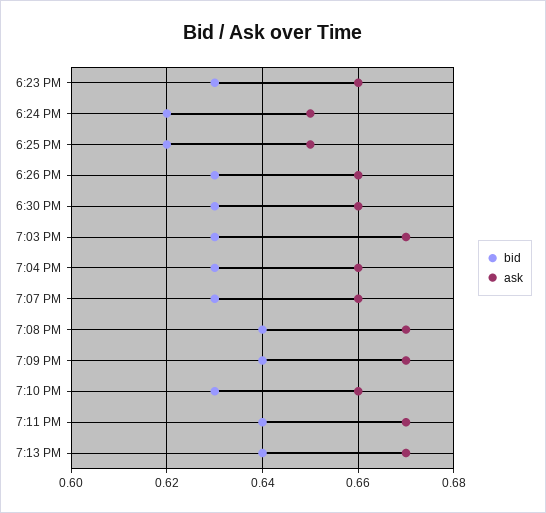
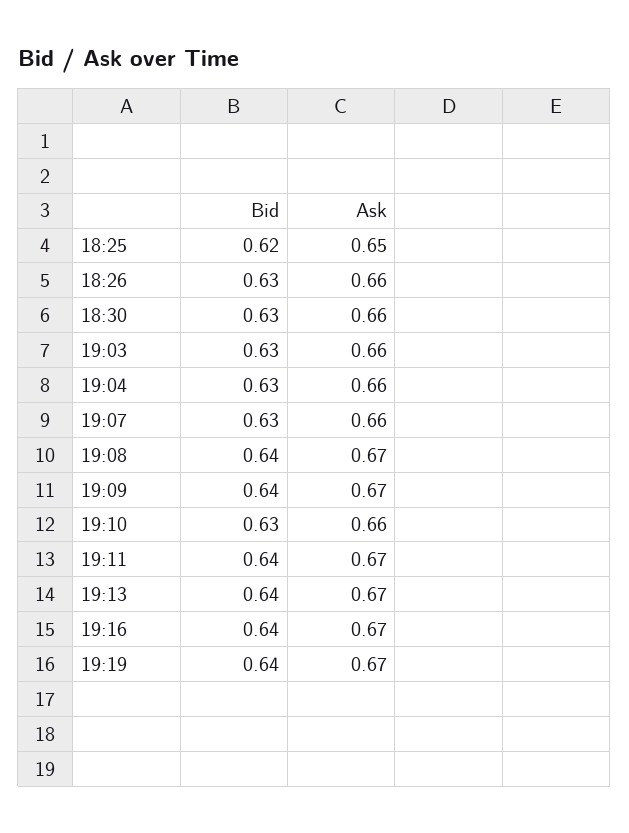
bid, 6:23 PM: 0.63 -> none
ask, 6:23 PM: 0.66 -> none
bid, 6:24 PM: 0.62 -> none
ask, 6:24 PM: 0.65 -> none
ask, 7:03 PM: 0.67 -> 0.66
bid, 19:16: none -> 0.64
ask, 19:16: none -> 0.67
bid, 19:19: none -> 0.64
ask, 19:19: none -> 0.67

